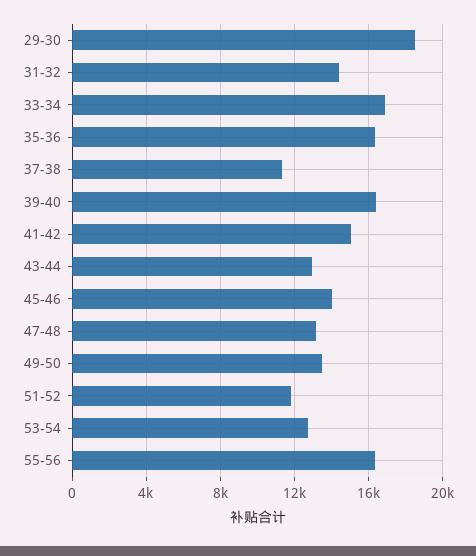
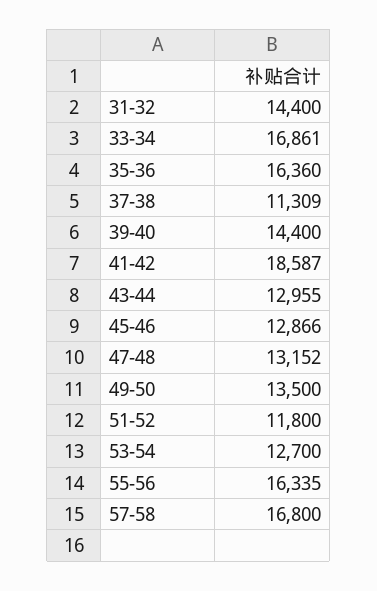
29-30: 18500 -> none
39-40: 16500 -> 14400
41-42: 15000 -> 18587
45-46: 14000 -> 12866
57-58: none -> 16800

